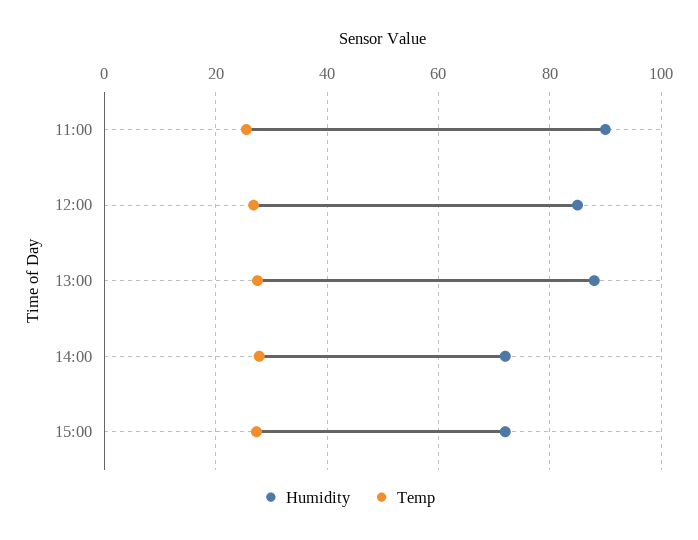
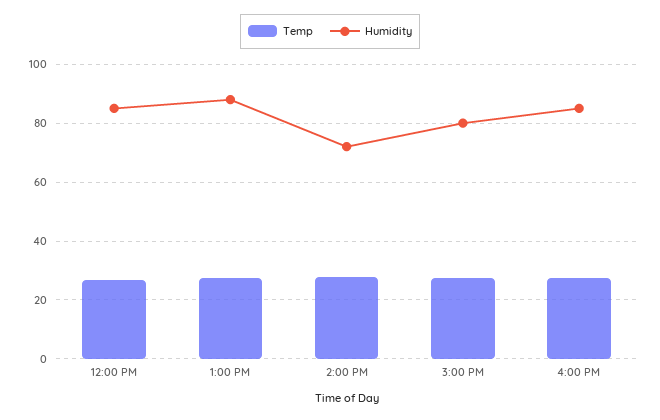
Humidity, 11:00: 90 -> none
Temp, 11:00: 26 -> none
Humidity, 15:00: 72 -> 80
Temp, 4:00 PM: none -> 27.5
Humidity, 4:00 PM: none -> 85

